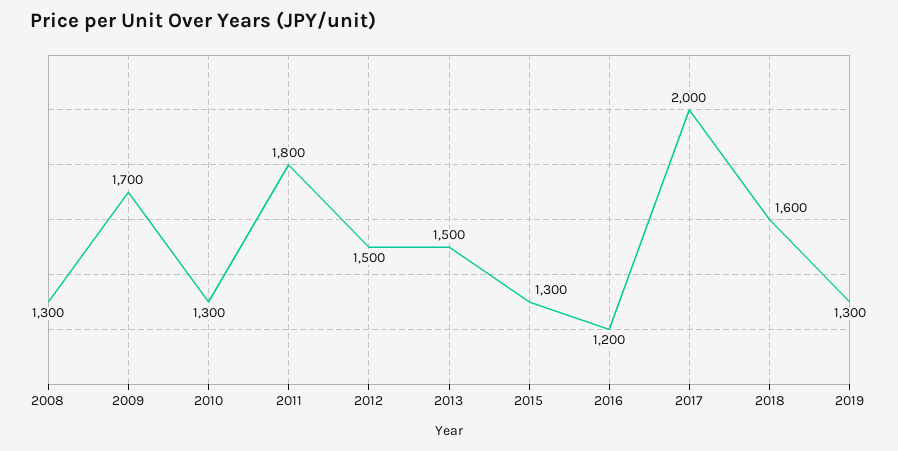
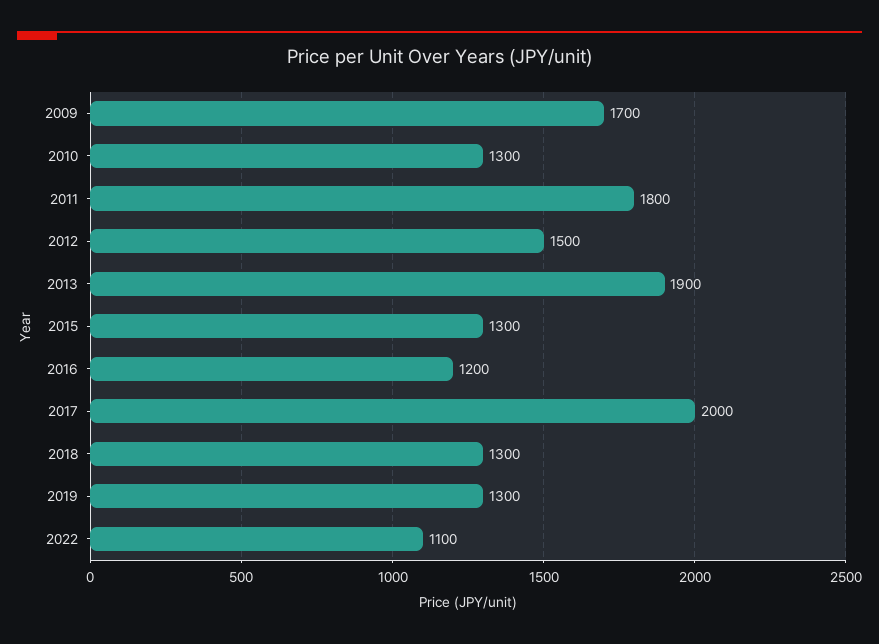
2008: 1300 -> none
2013: 1500 -> 1900
2018: 1600 -> 1300
2022: none -> 1100

